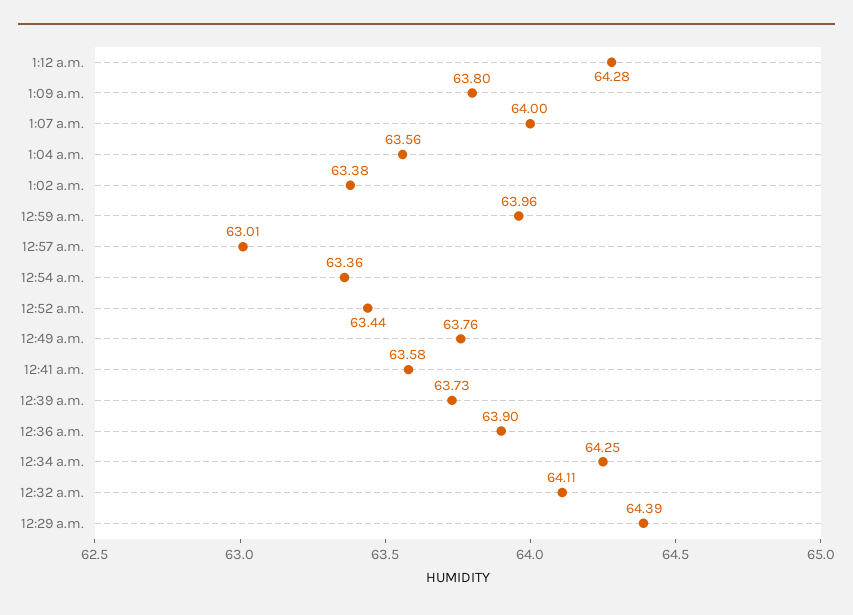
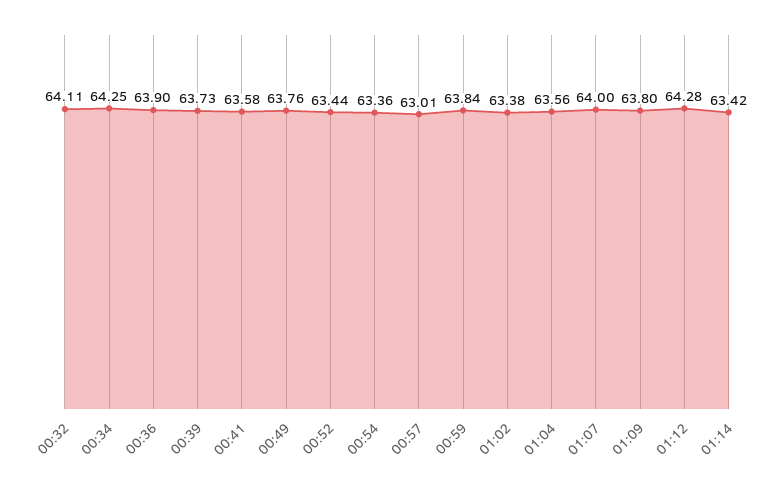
12:59 a.m.: 63.96 -> 63.84
12:29 a.m.: 64.39 -> none
01:14: none -> 63.42

